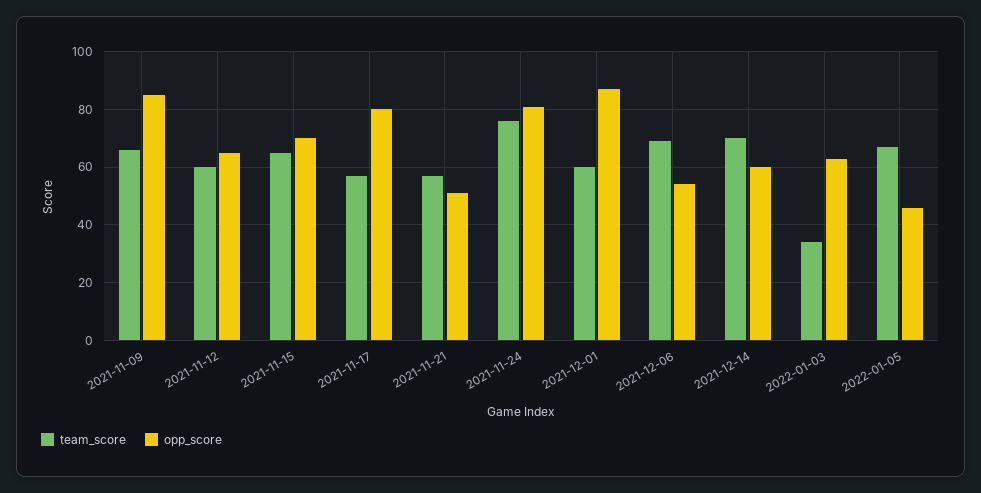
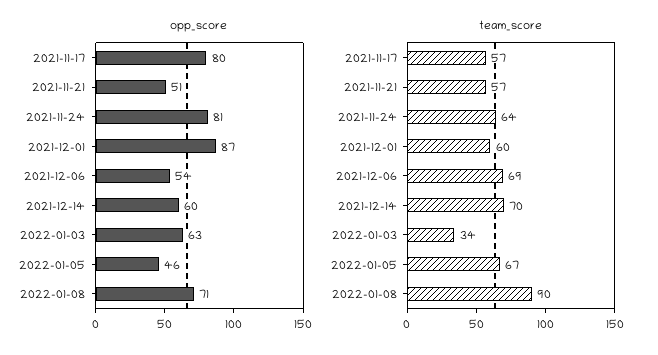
team_score, 2021-11-09: 65 -> none
opp_score, 2021-11-09: 85 -> none
team_score, 2021-11-12: 60 -> none
opp_score, 2021-11-12: 65 -> none
team_score, 2021-11-15: 65 -> none
opp_score, 2021-11-15: 70 -> none
team_score, 2021-11-24: 75 -> 64
opp_score, 2022-01-08: none -> 71
team_score, 2022-01-08: none -> 90

